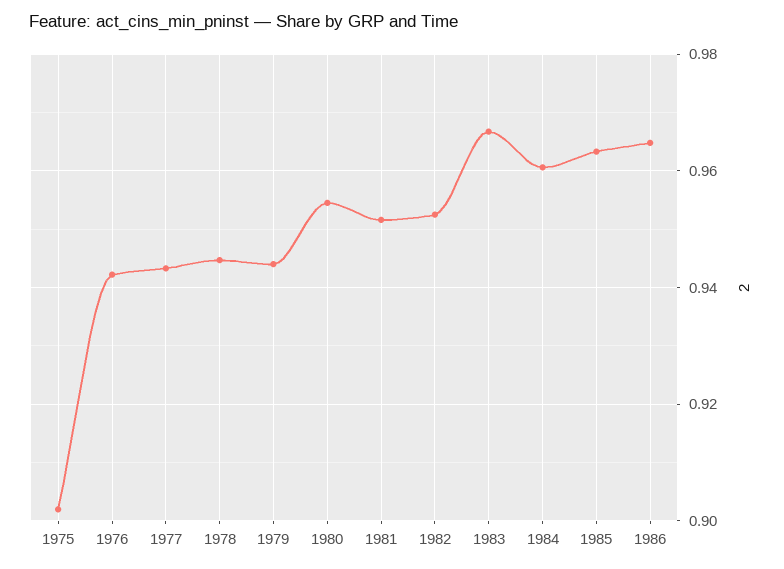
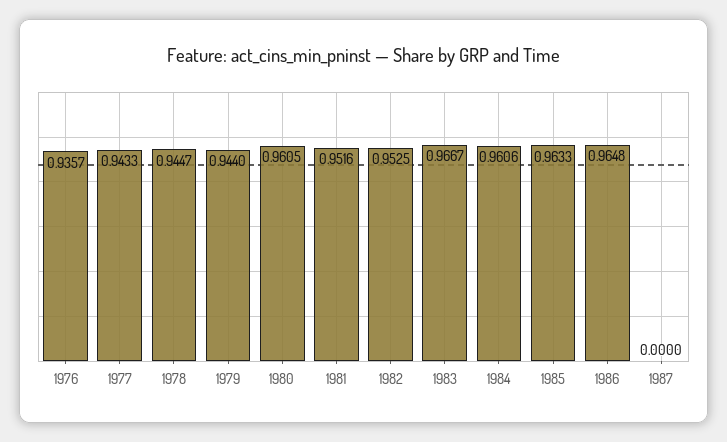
1975: 0.902 -> none
1976: 0.942 -> 0.9357
1980: 0.954 -> 0.9605
1987: none -> 0

